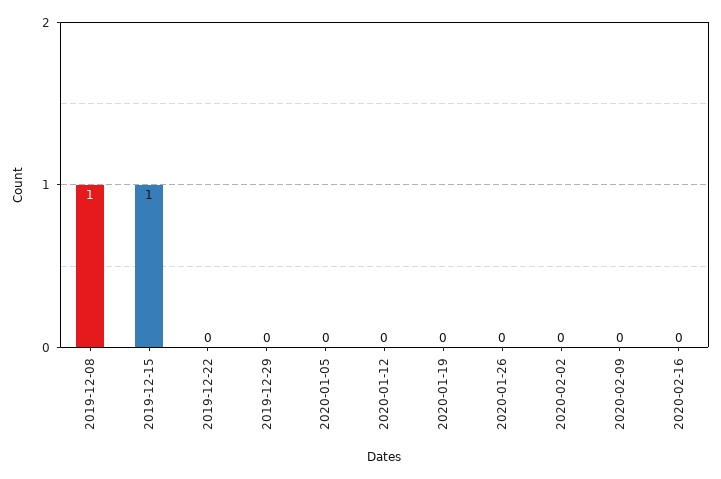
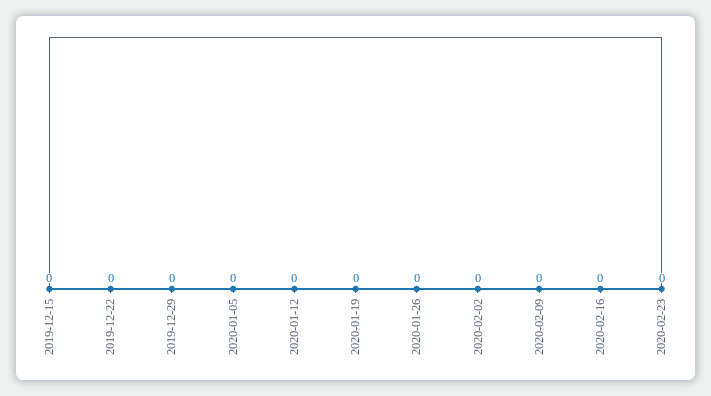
2019-12-08: 1 -> none
2019-12-15: 1 -> 0
2020-02-23: none -> 0

